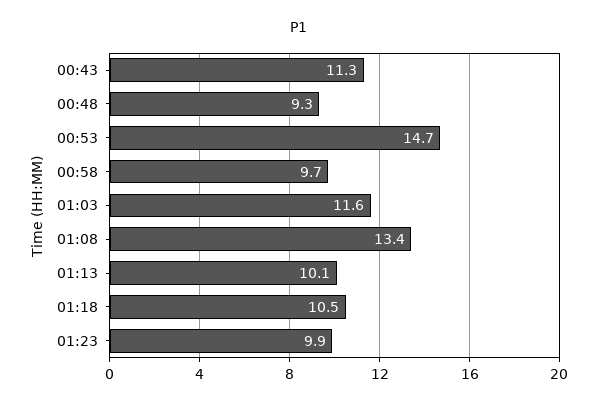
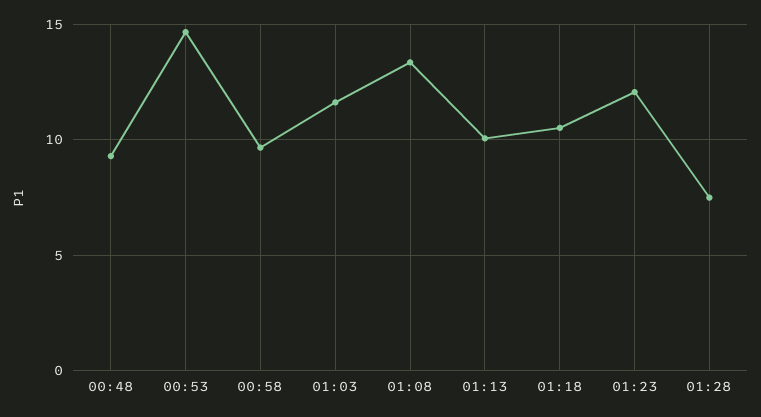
00:43: 11.3 -> none
01:23: 9.9 -> 12
01:28: none -> 7.5

